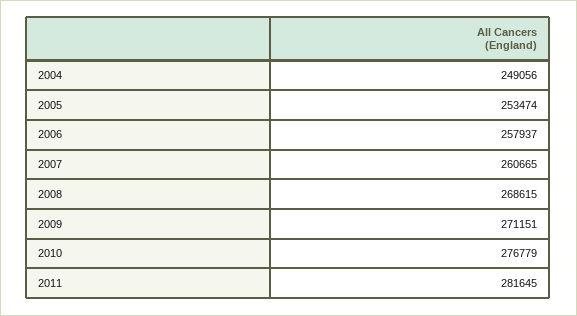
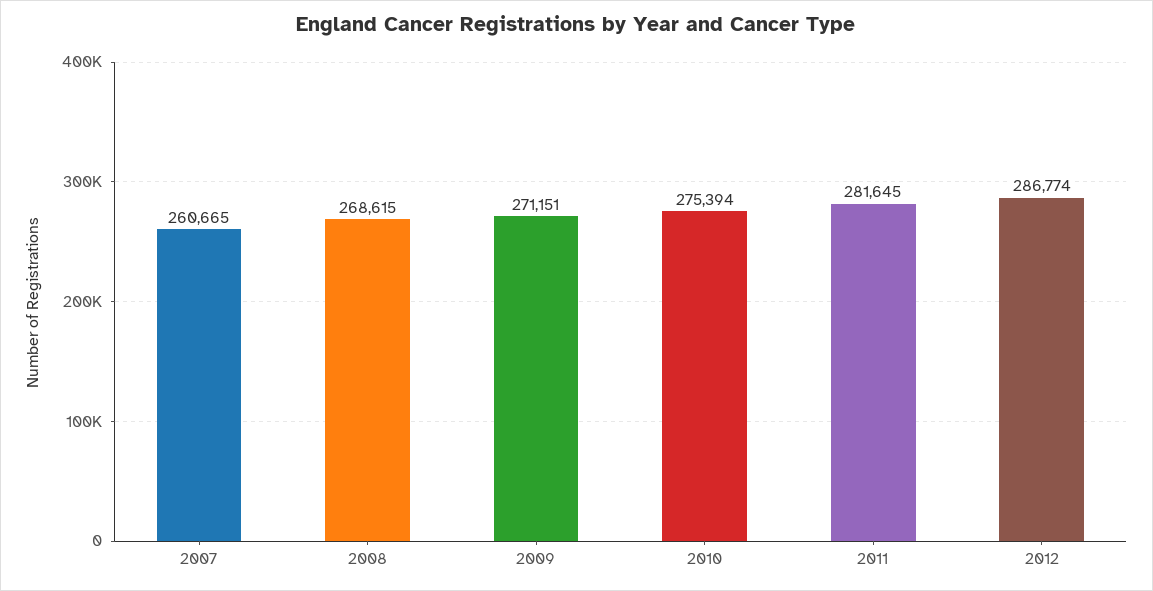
2004: 249056 -> none
2005: 253474 -> none
2006: 257937 -> none
2010: 276779 -> 275394
2012: none -> 286774

